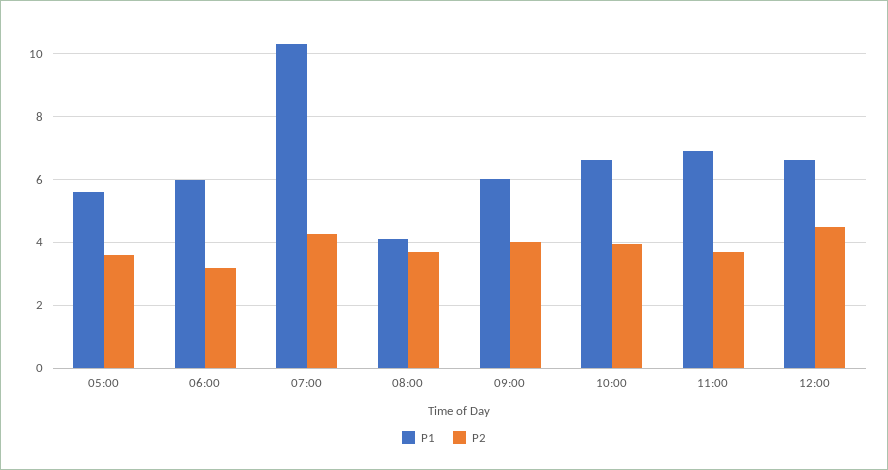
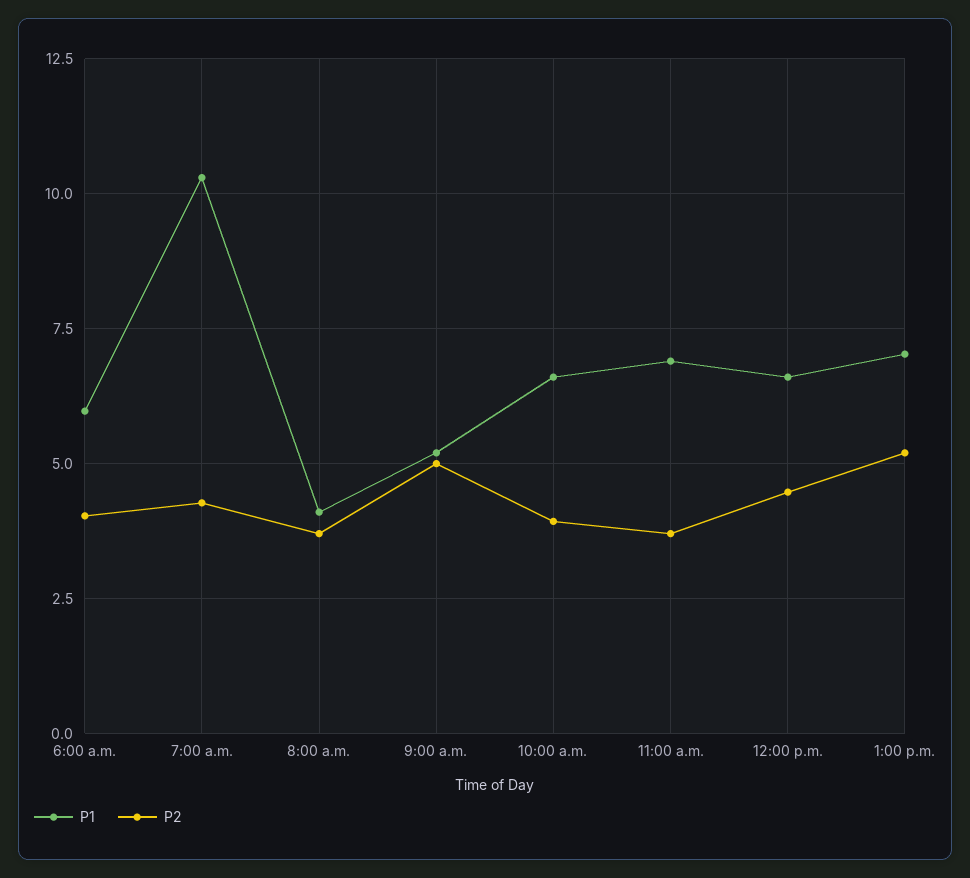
P1, 05:00: 5.6 -> none
P2, 05:00: 3.6 -> none
P2, 06:00: 3.2 -> 4
P1, 09:00: 6 -> 5.25
P2, 09:00: 4 -> 5
P1, 1:00 p.m.: none -> 7
P2, 1:00 p.m.: none -> 5.25

